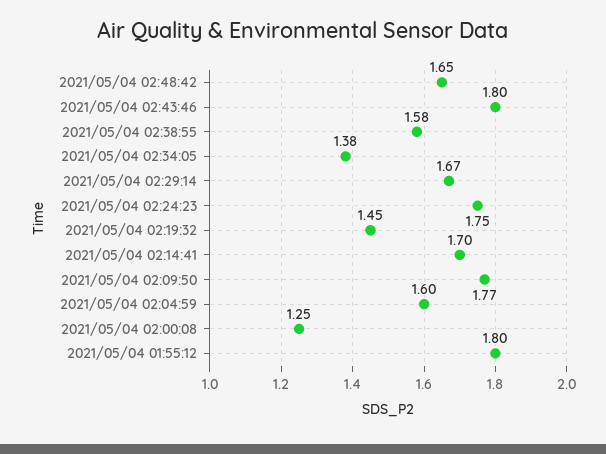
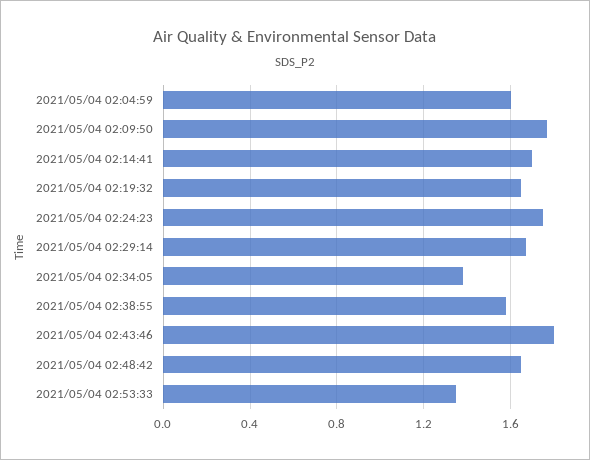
2021/05/04 02:19:32: 1.45 -> 1.65
2021/05/04 02:00:08: 1.25 -> none
2021/05/04 01:55:12: 1.8 -> none
2021/05/04 02:53:33: none -> 1.35

